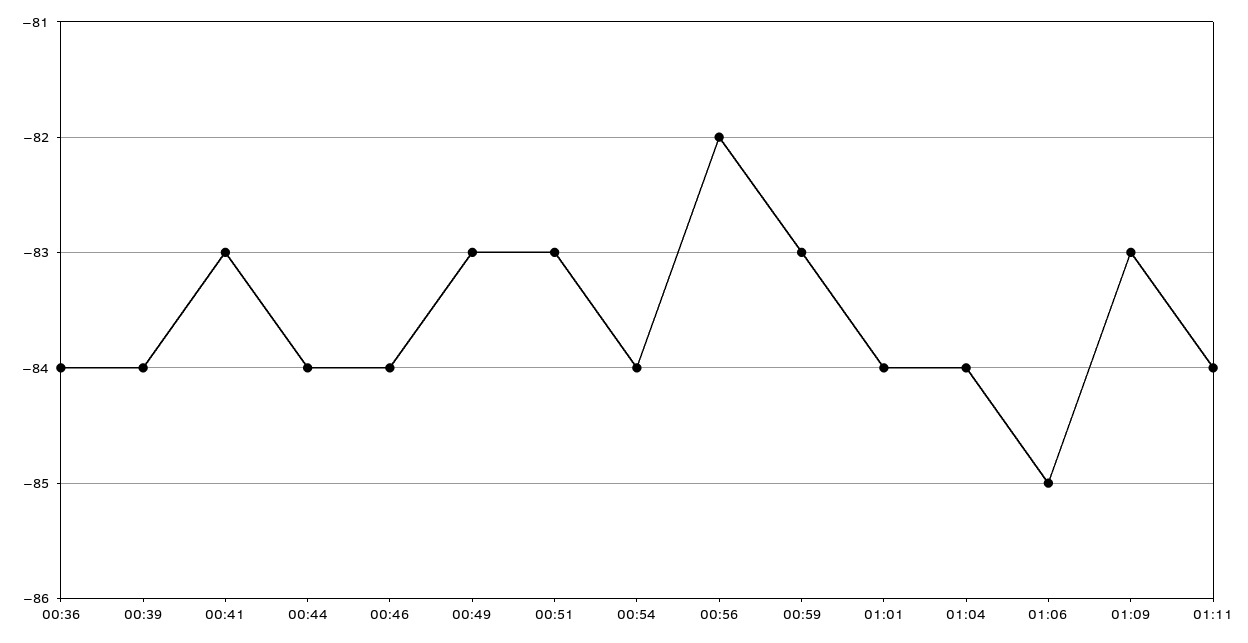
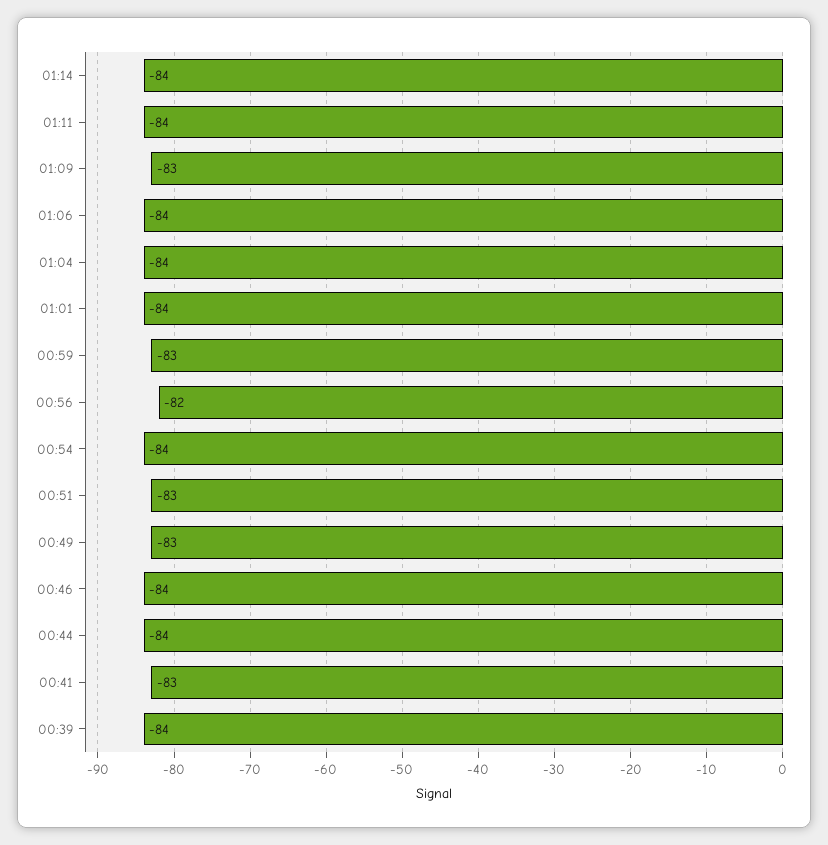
00:36: -84 -> none
01:06: -85 -> -84
01:14: none -> -84

